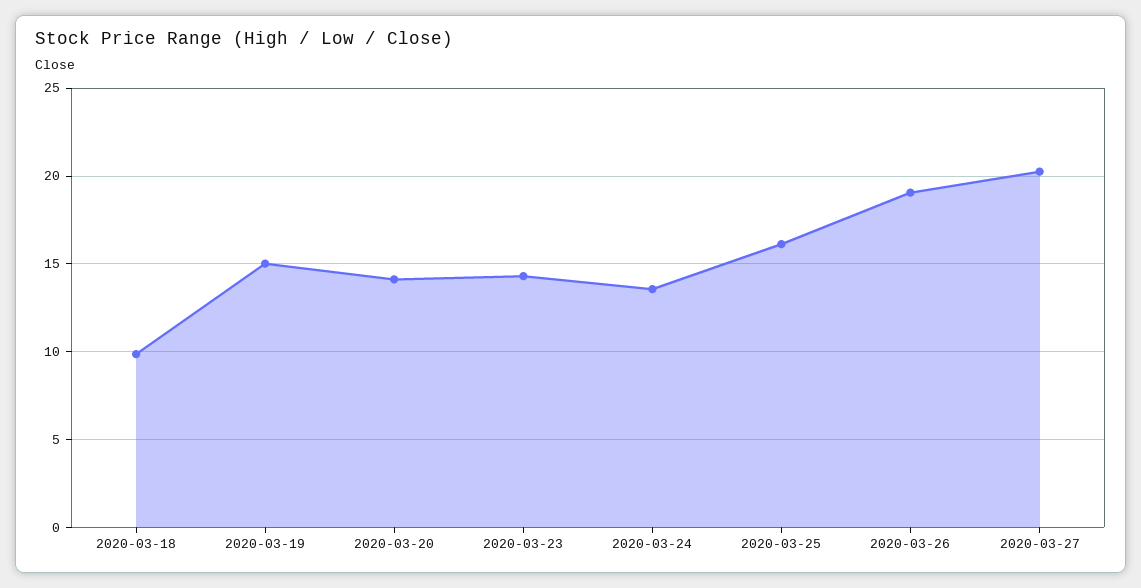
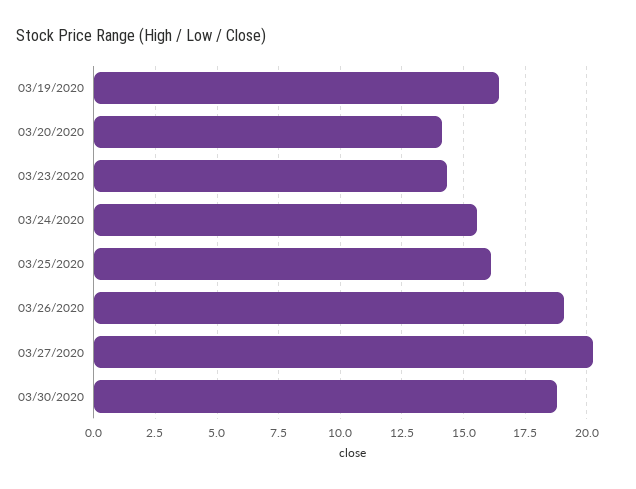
2020-03-18: 10 -> none
2020-03-19: 15 -> 16.5
2020-03-24: 13.5 -> 15.5
03/30/2020: none -> 18.75

